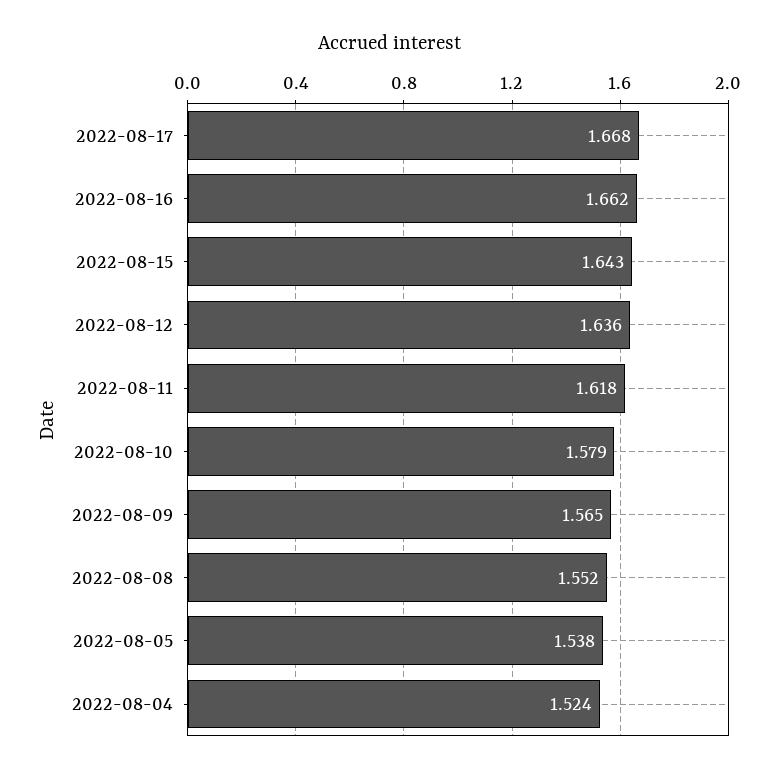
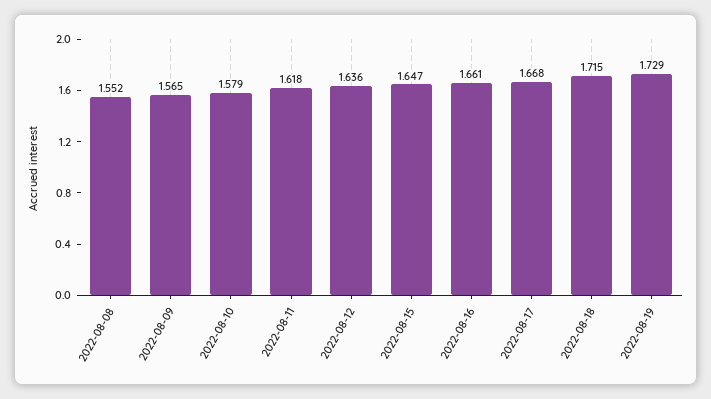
2022-08-16: 1.662 -> 1.661
2022-08-15: 1.643 -> 1.647
2022-08-05: 1.538 -> none
2022-08-04: 1.524 -> none
2022-08-18: none -> 1.715
2022-08-19: none -> 1.729

